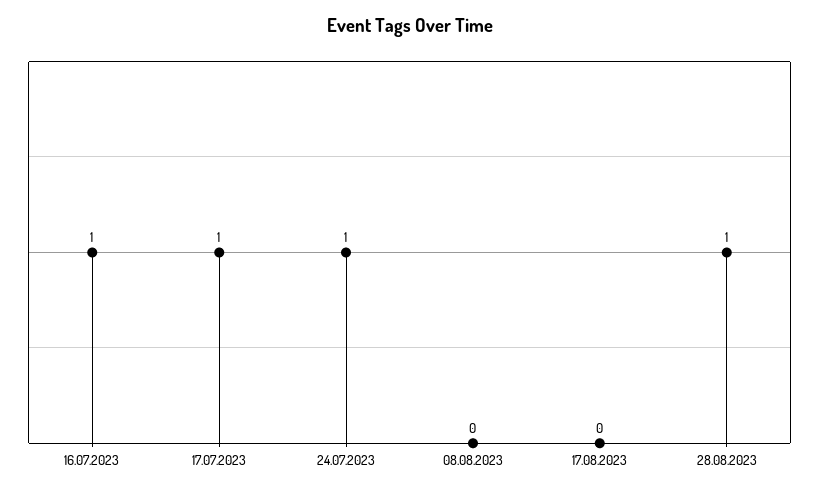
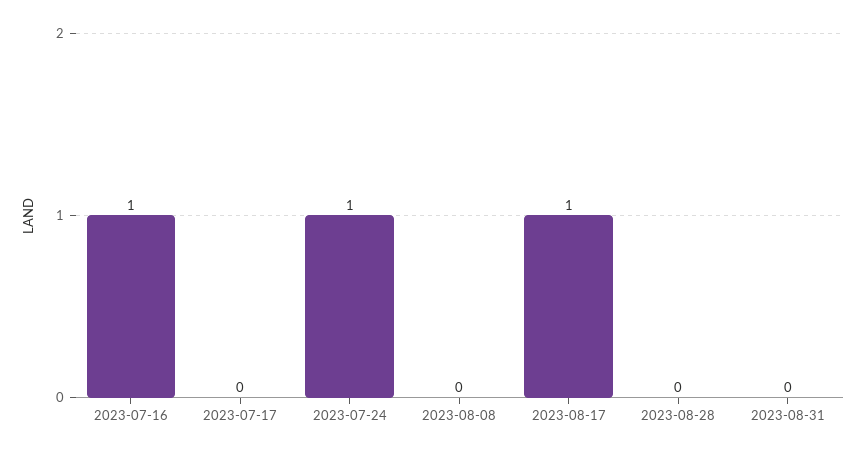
17.07.2023: 1 -> 0
17.08.2023: 0 -> 1
28.08.2023: 1 -> 0
2023-08-31: none -> 0

